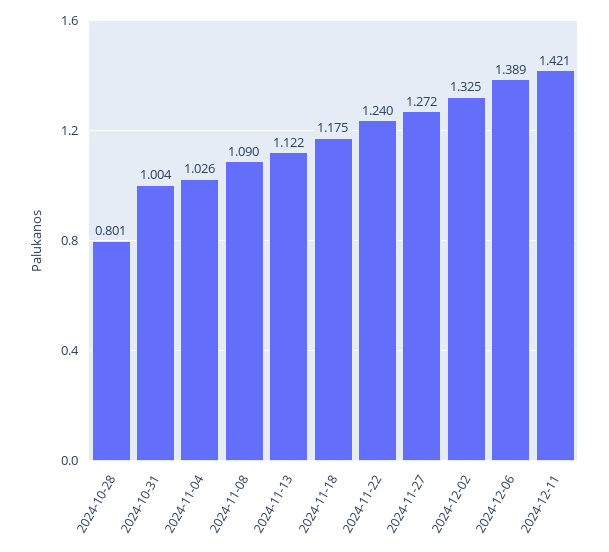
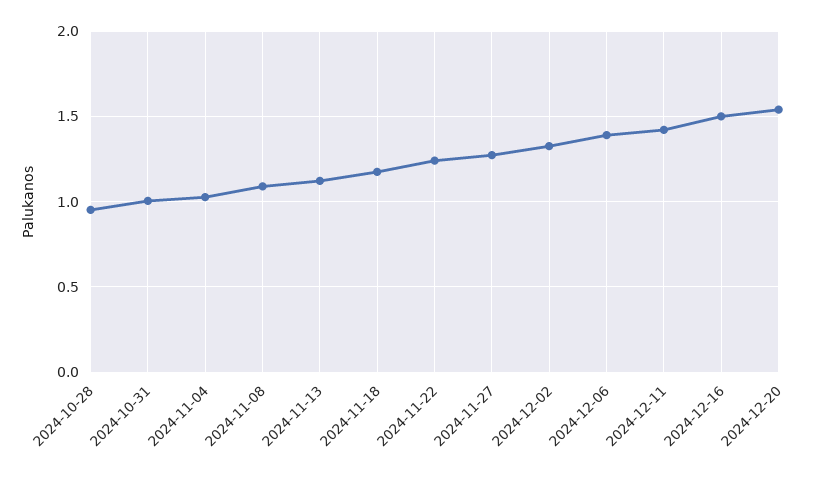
2024-10-28: 0.801 -> 0.95
2024-12-16: none -> 1.5
2024-12-20: none -> 1.55

